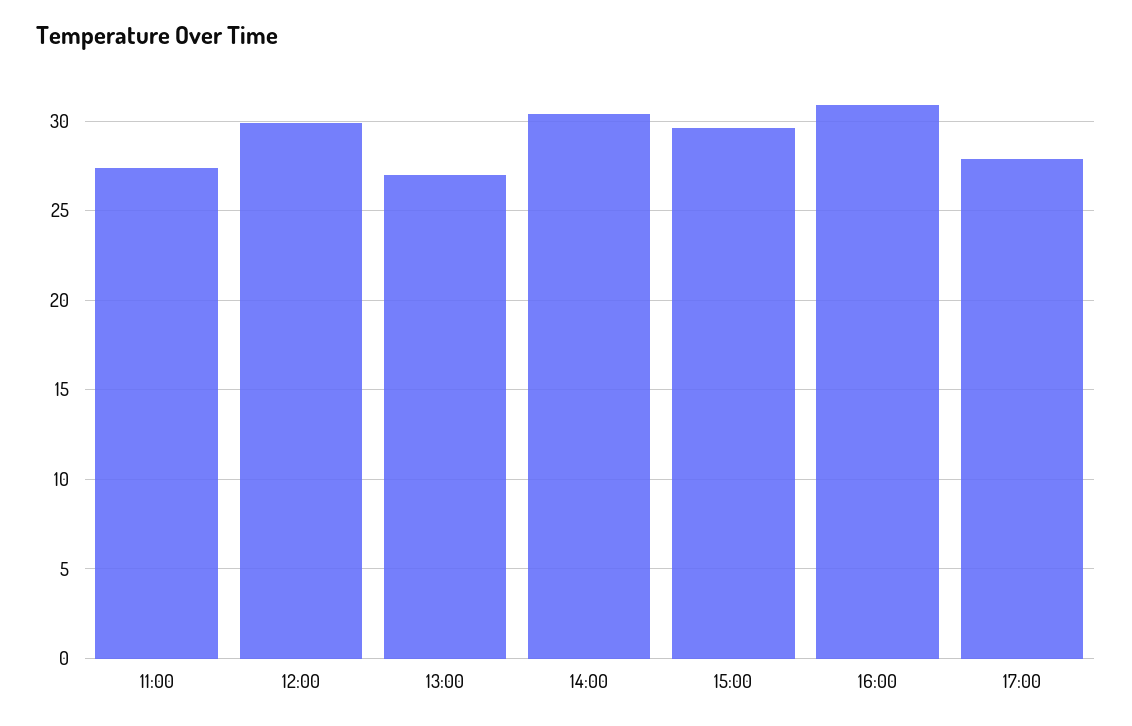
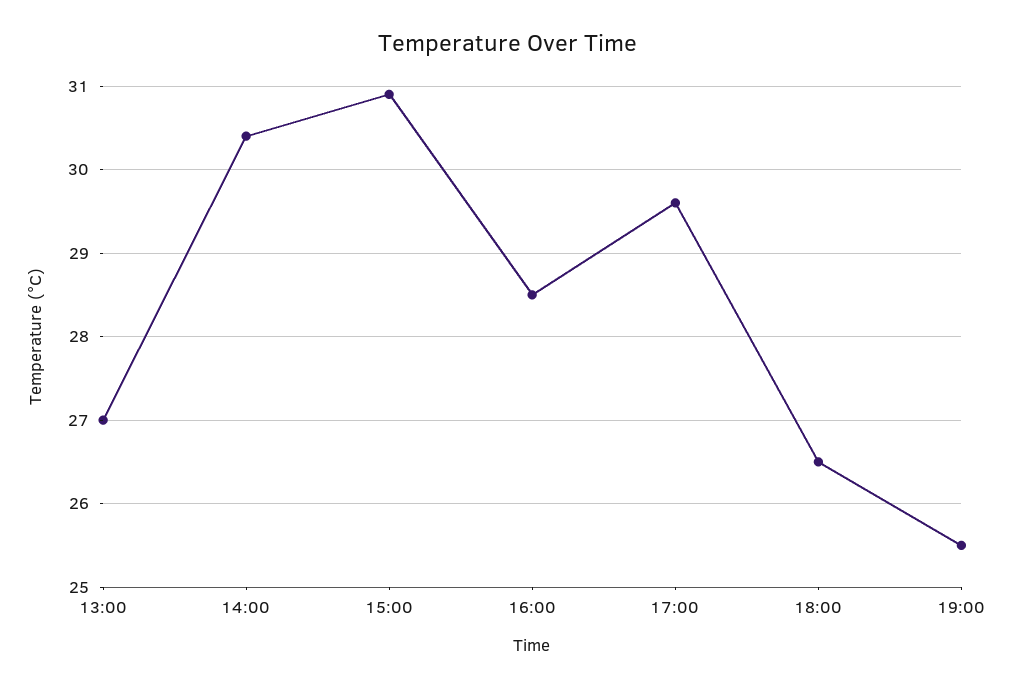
11:00: 27.5 -> none
12:00: 30 -> none
15:00: 29.5 -> 30.9
16:00: 31 -> 28.5
17:00: 28 -> 29.6
18:00: none -> 26.5
19:00: none -> 25.5

